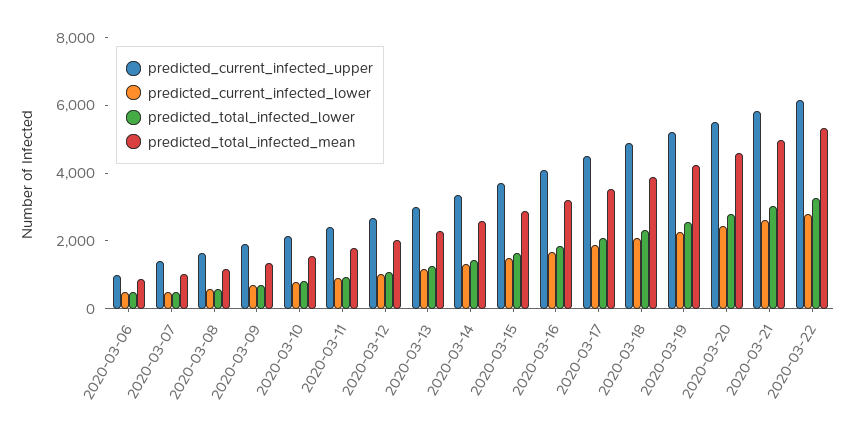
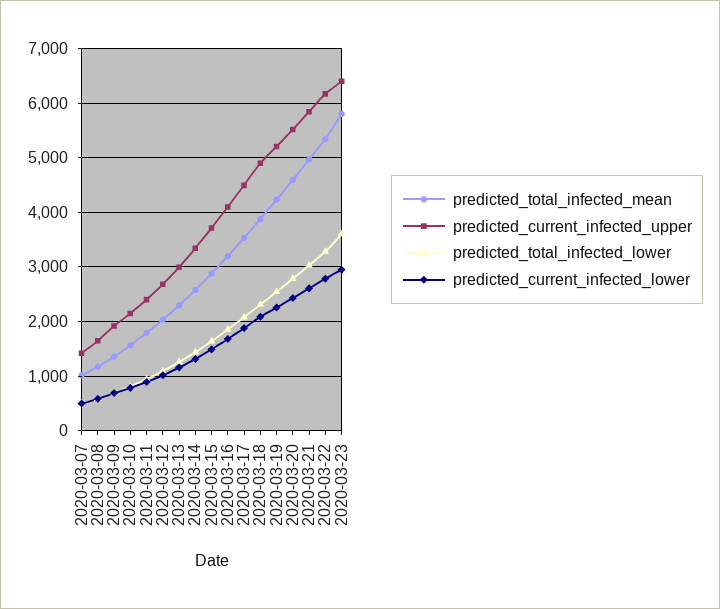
predicted_current_infected_upper, 2020-03-06: 1000 -> none
predicted_current_infected_lower, 2020-03-06: 500 -> none
predicted_total_infected_lower, 2020-03-06: 500 -> none
predicted_total_infected_mean, 2020-03-06: 1000 -> none
predicted_total_infected_mean, 2020-03-23: none -> 5800
predicted_current_infected_upper, 2020-03-23: none -> 6400
predicted_total_infected_lower, 2020-03-23: none -> 3600
predicted_current_infected_lower, 2020-03-23: none -> 3000

